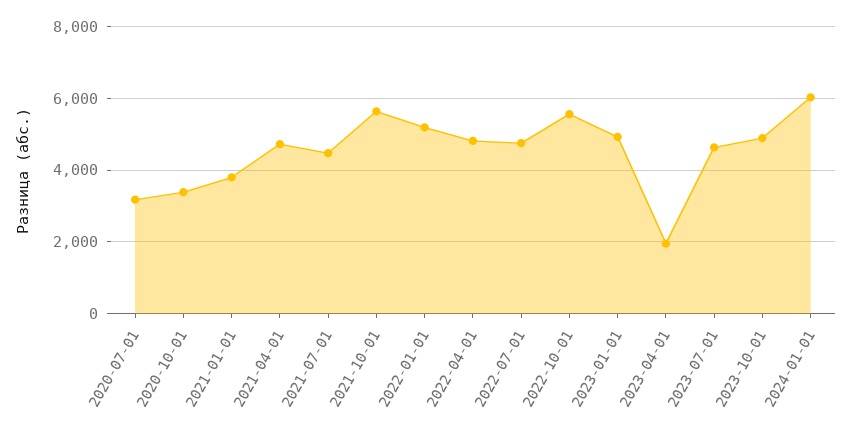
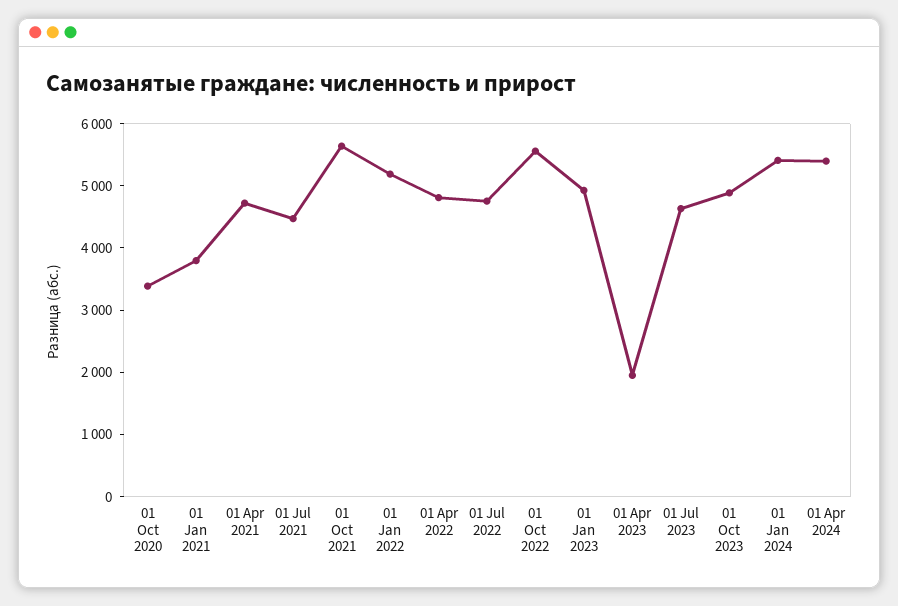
2020-07-01: 3200 -> none
2024-01-01: 6000 -> 5400
01 Apr 2024: none -> 5400

